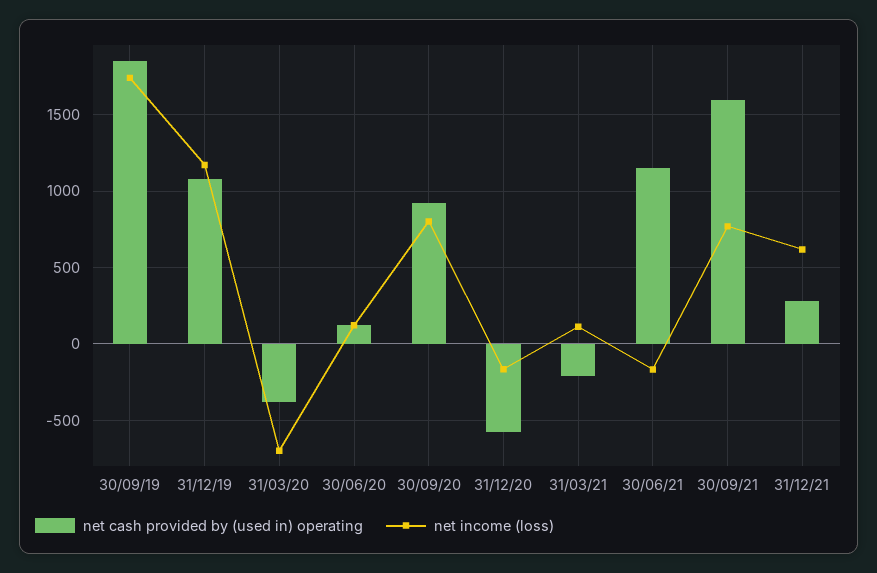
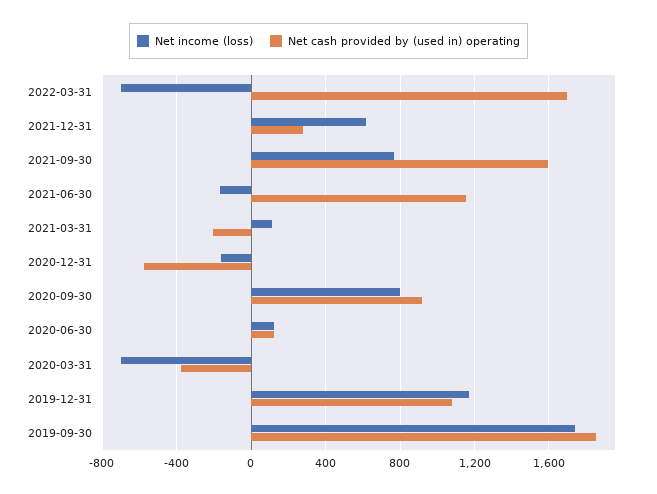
net income (loss), 2022-03-31: none -> -700
net cash provided by (used in) operating, 2022-03-31: none -> 1700

